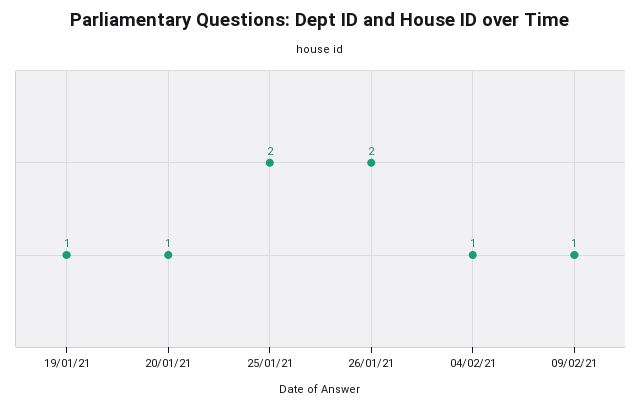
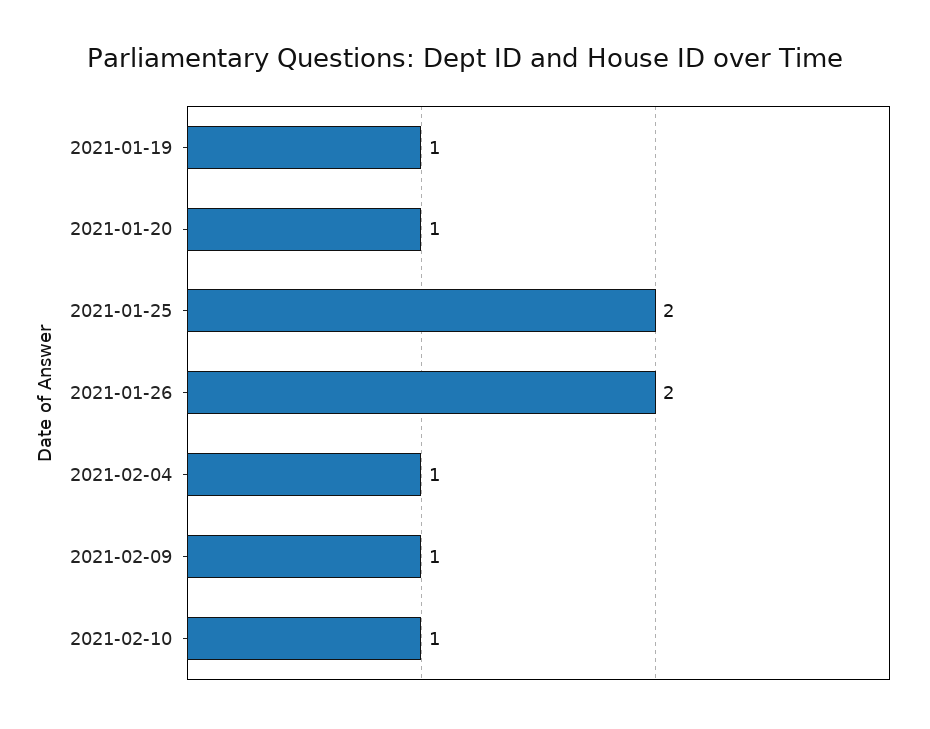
2021-02-10: none -> 1

